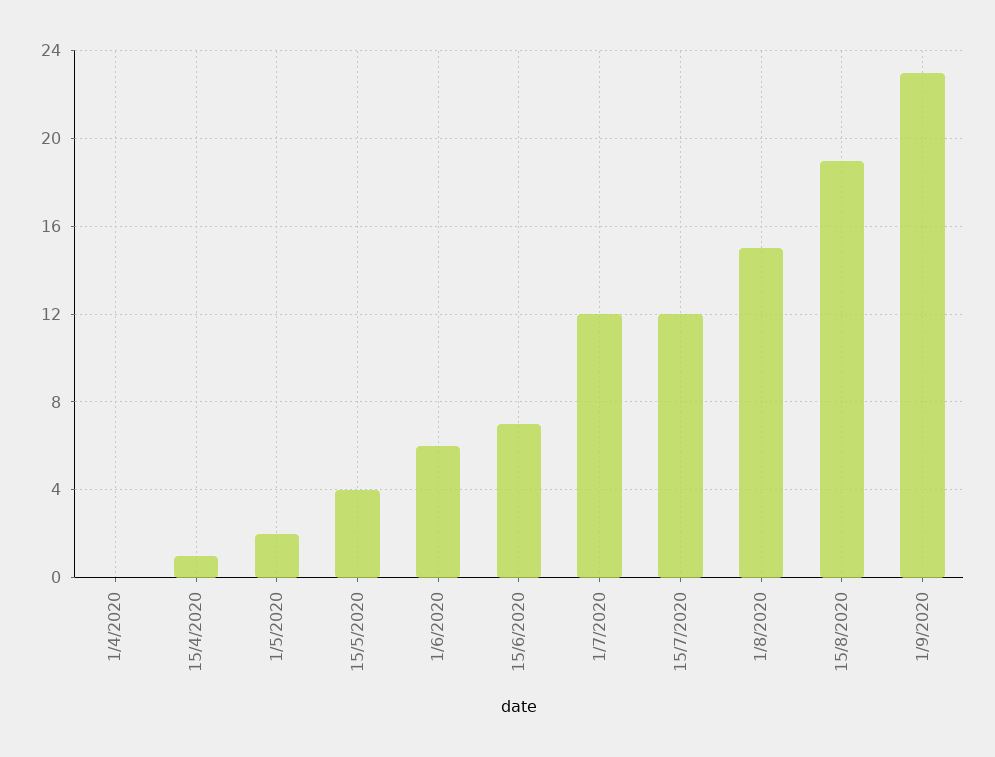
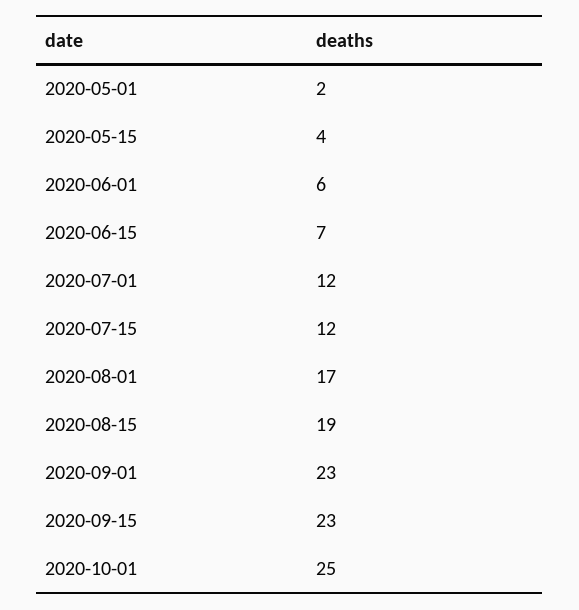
1/4/2020: 0 -> none
15/4/2020: 1 -> none
1/8/2020: 15 -> 17
2020-09-15: none -> 23
2020-10-01: none -> 25

